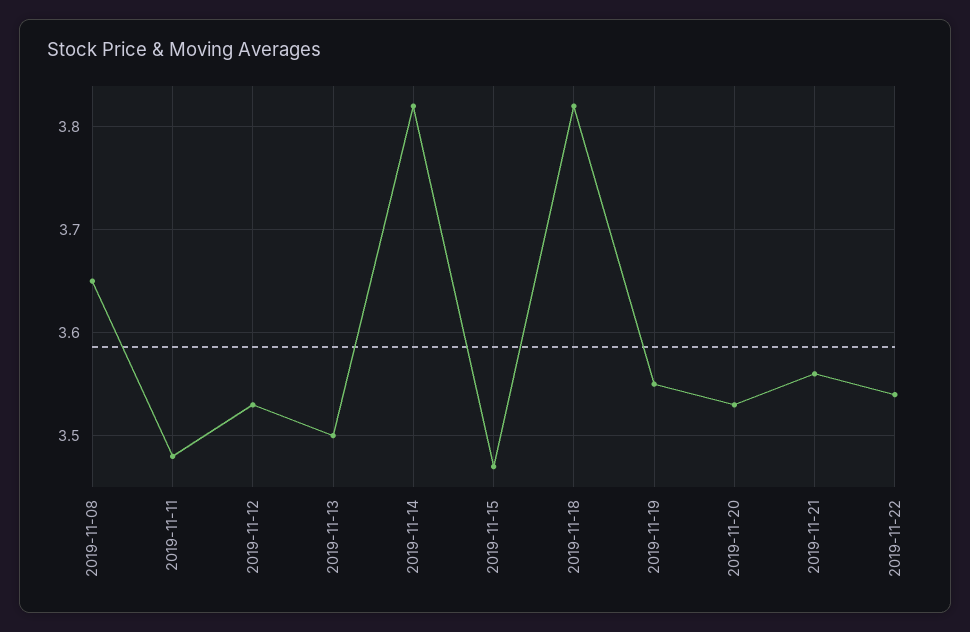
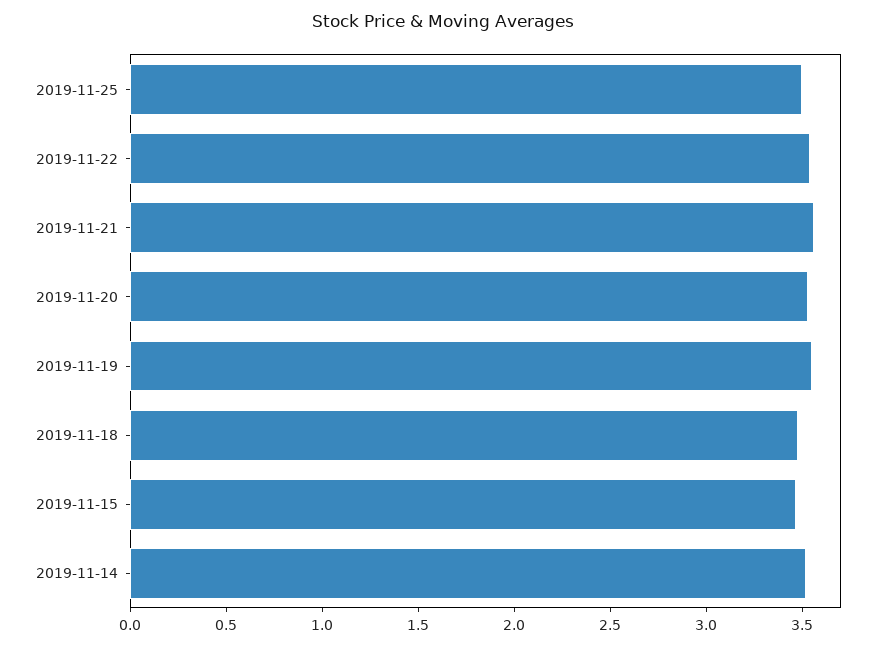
2019-11-08: 3.65 -> none
2019-11-11: 3.48 -> none
2019-11-12: 3.53 -> none
2019-11-13: 3.5 -> none
2019-11-14: 3.82 -> 3.5
2019-11-18: 3.82 -> 3.5
2019-11-25: none -> 3.5

